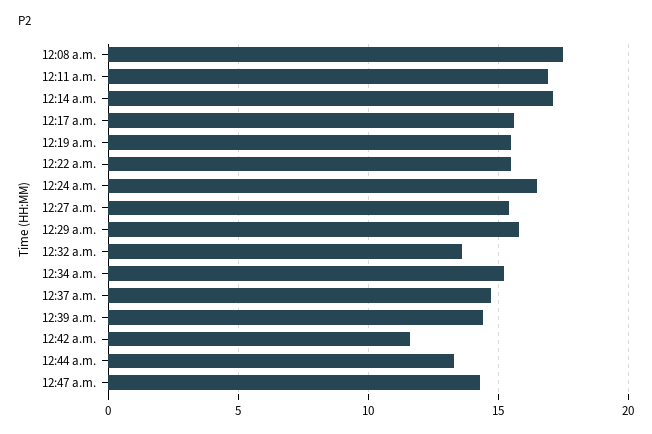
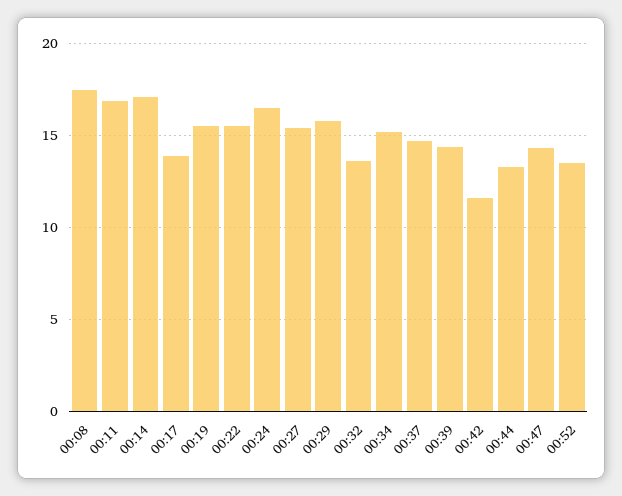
12:17 a.m.: 15.5 -> 14
00:52: none -> 13.5

